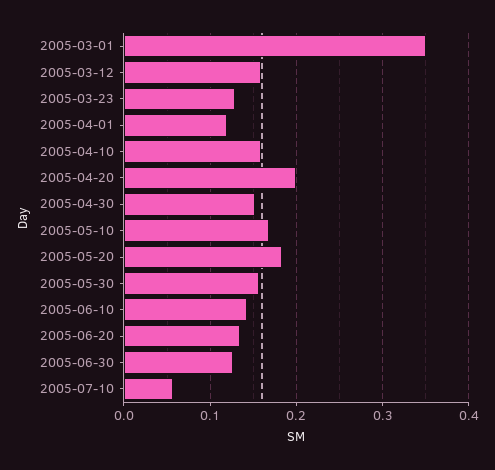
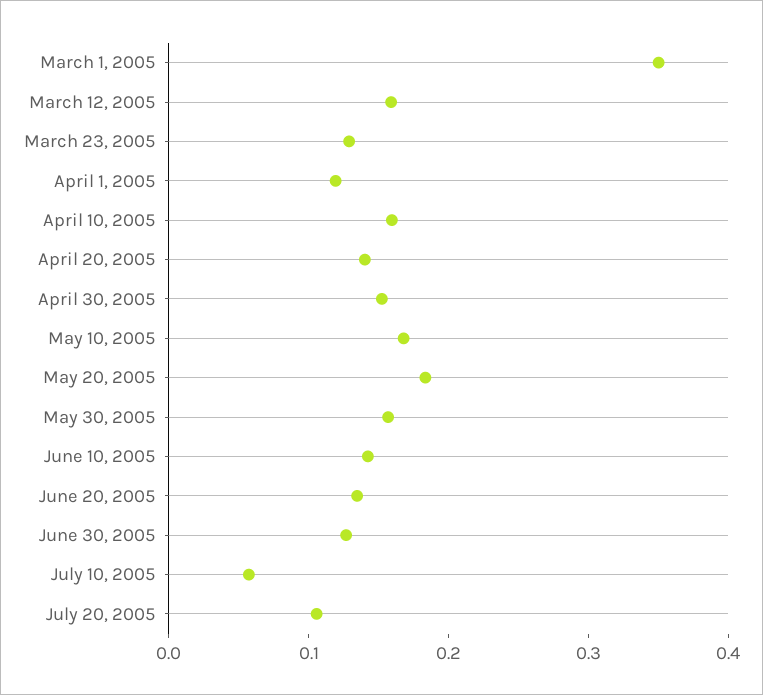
2005-04-20: 0.2 -> 0.14
July 20, 2005: none -> 0.1

